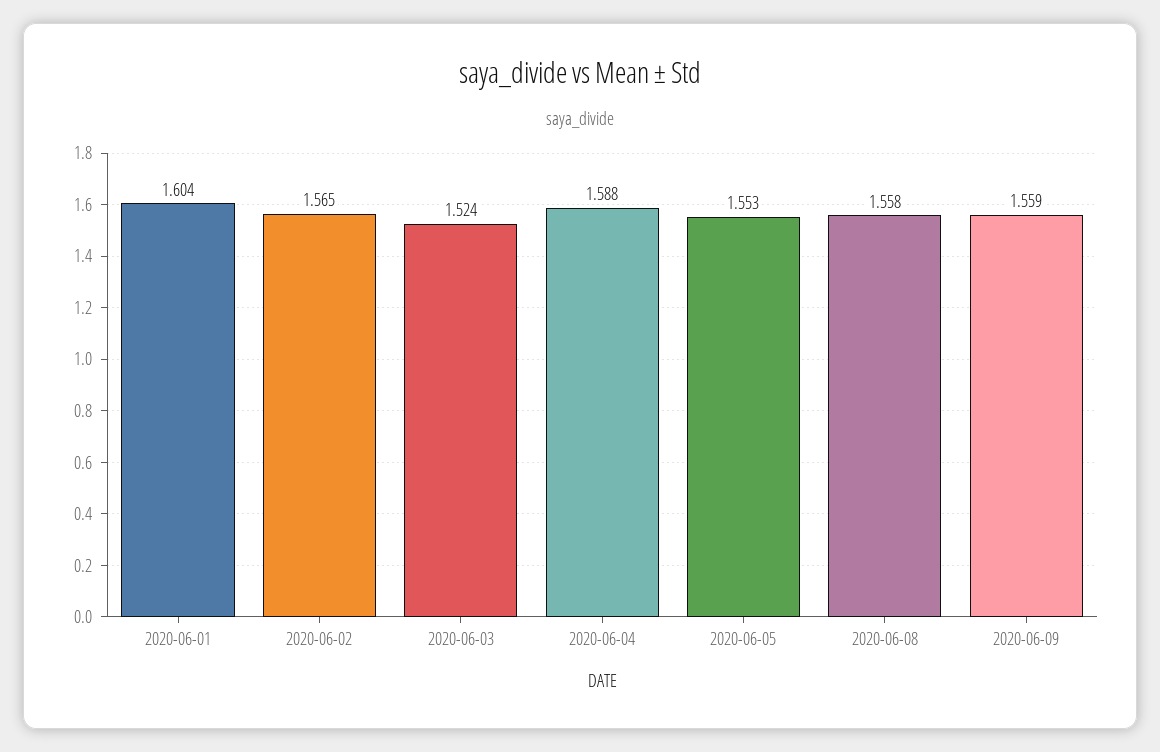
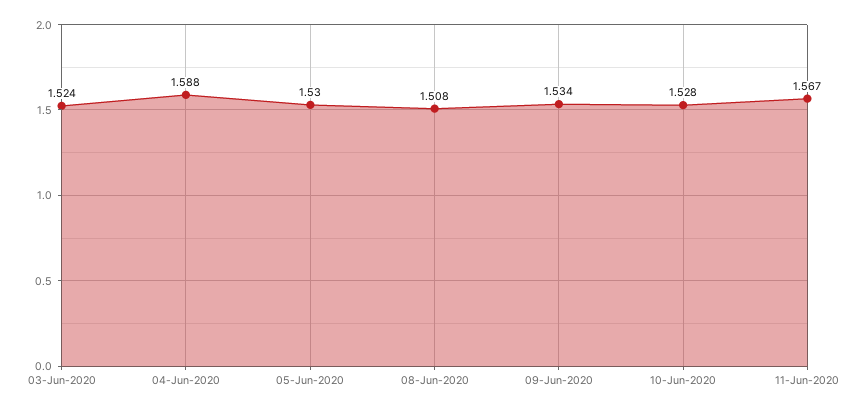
2020-06-01: 1.604 -> none
2020-06-02: 1.565 -> none
2020-06-05: 1.553 -> 1.53
2020-06-08: 1.558 -> 1.508
2020-06-09: 1.559 -> 1.534
10-Jun-2020: none -> 1.528
11-Jun-2020: none -> 1.567

